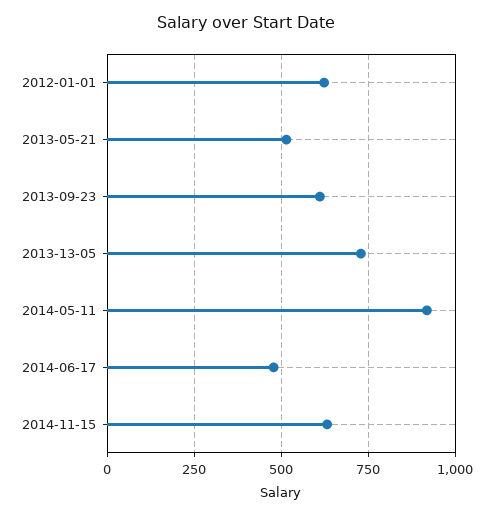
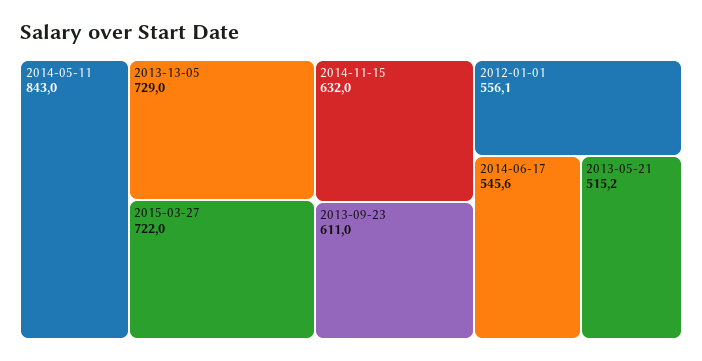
2012-01-01: 625 -> 556.1
2014-05-11: 925 -> 843
2014-06-17: 475 -> 545.6
2015-03-27: none -> 722

